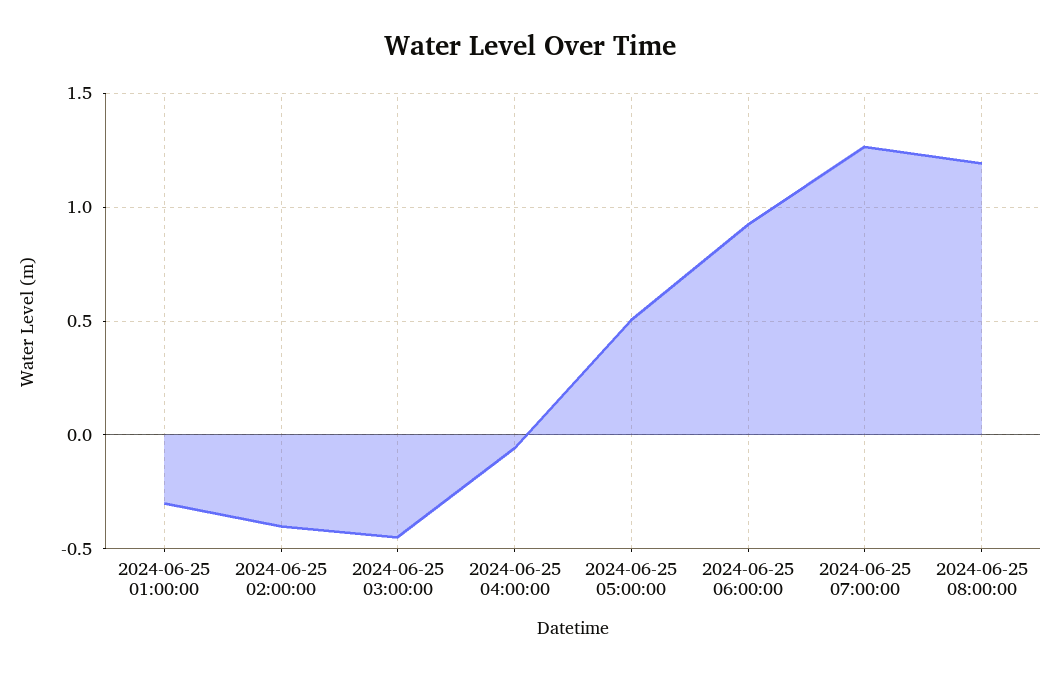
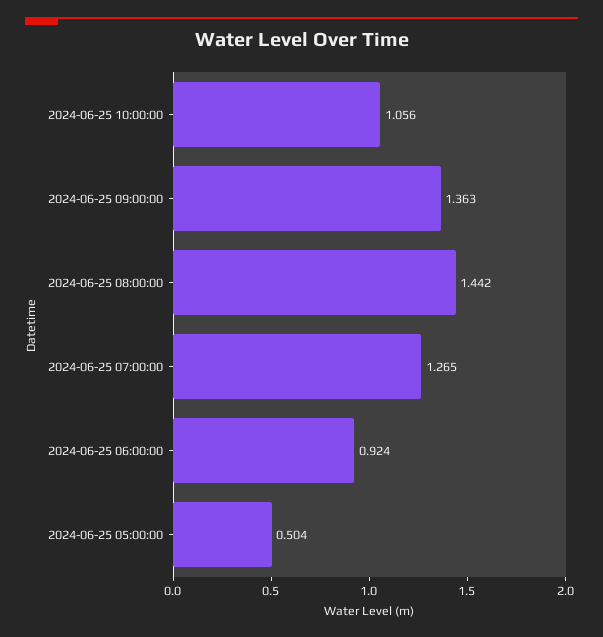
2024-06-25 01:00:00: -0.3 -> none
2024-06-25 02:00:00: -0.4 -> none
2024-06-25 03:00:00: -0.45 -> none
2024-06-25 04:00:00: -0.05 -> none
2024-06-25 08:00:00: 1.2 -> 1.442
2024-06-25 10:00:00: none -> 1.056
2024-06-25 09:00:00: none -> 1.363

